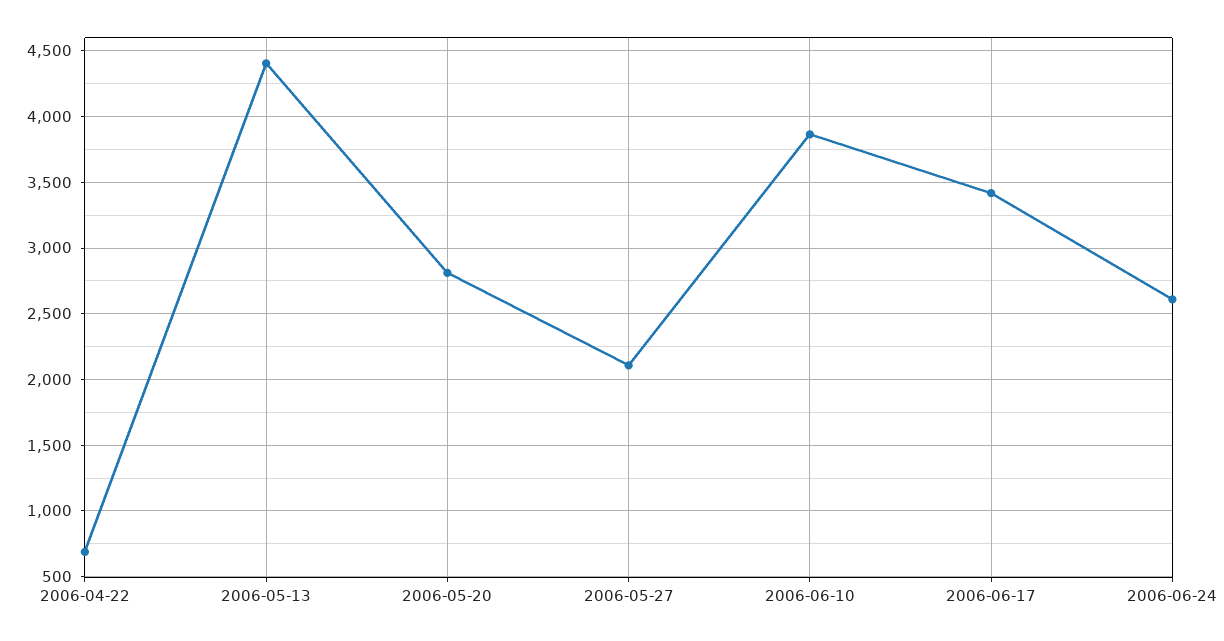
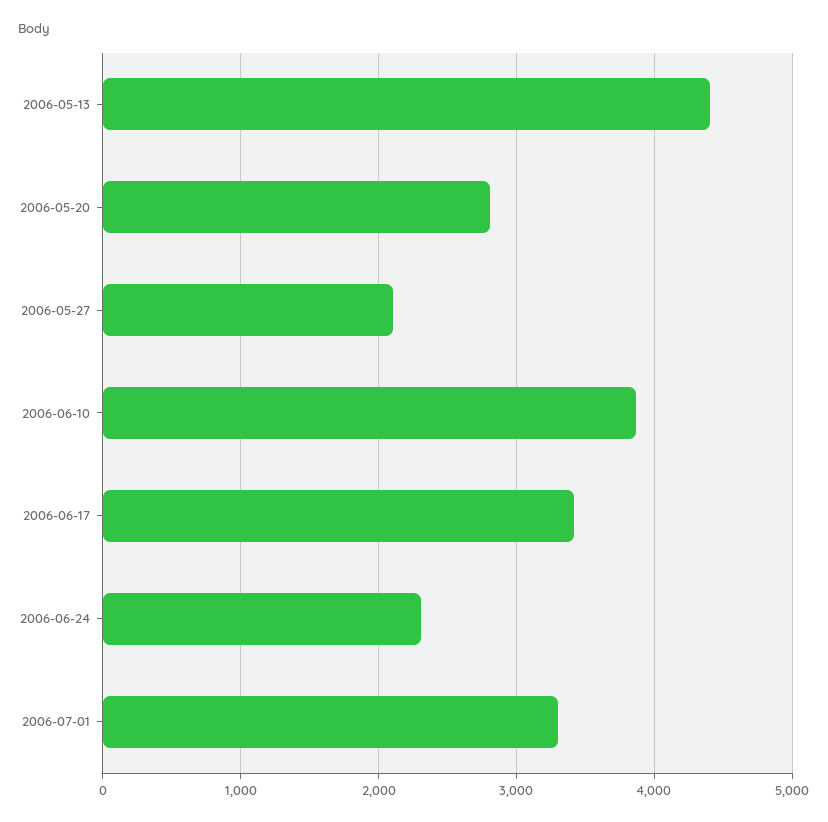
2006-04-22: 700 -> none
2006-06-24: 2600 -> 2300
2006-07-01: none -> 3300

